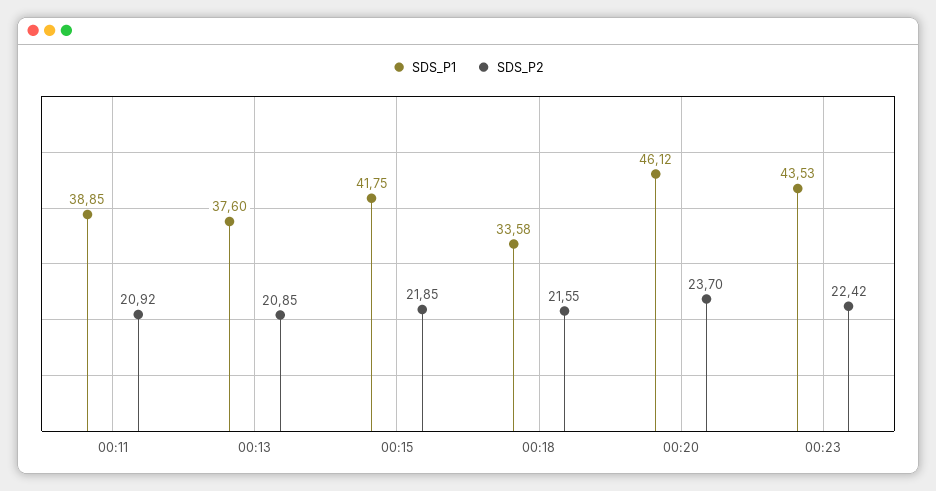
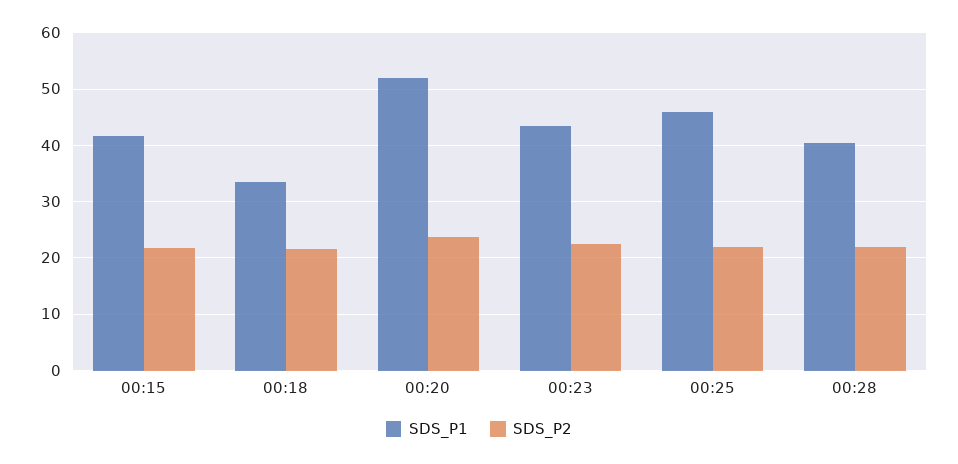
SDS_P1, 00:11: 38.85 -> none
SDS_P2, 00:11: 20.92 -> none
SDS_P1, 00:13: 37.6 -> none
SDS_P2, 00:13: 20.85 -> none
SDS_P1, 00:20: 46.12 -> 52
SDS_P1, 00:25: none -> 46
SDS_P2, 00:25: none -> 22
SDS_P1, 00:28: none -> 40
SDS_P2, 00:28: none -> 22

